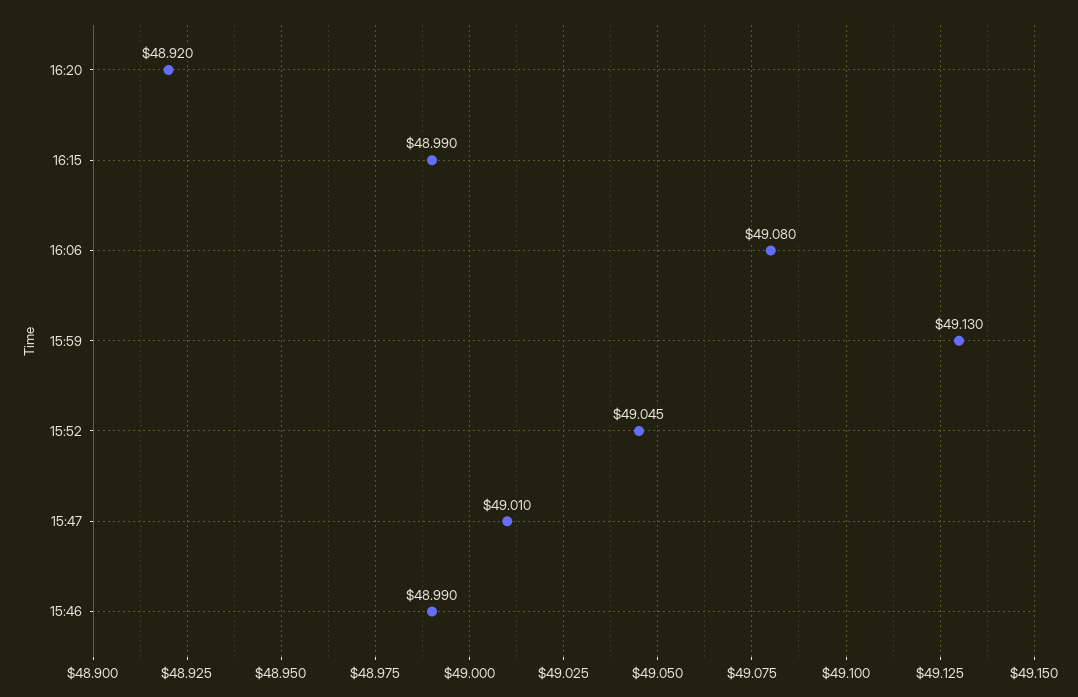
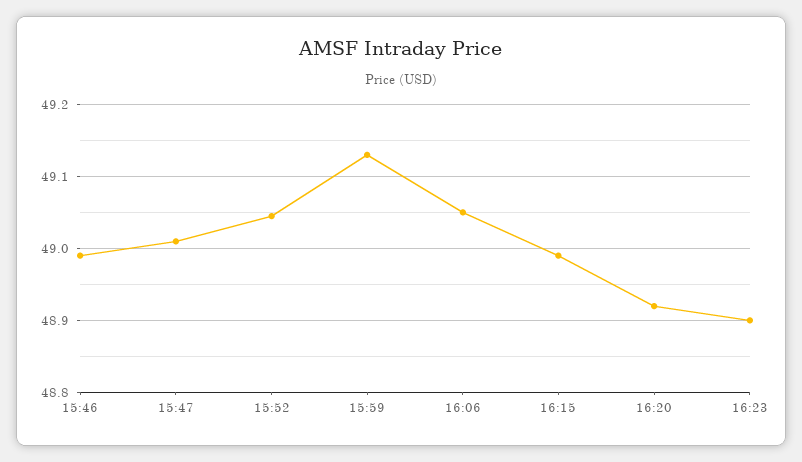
16:06: 49.08 -> 49.05
16:23: none -> 48.9

